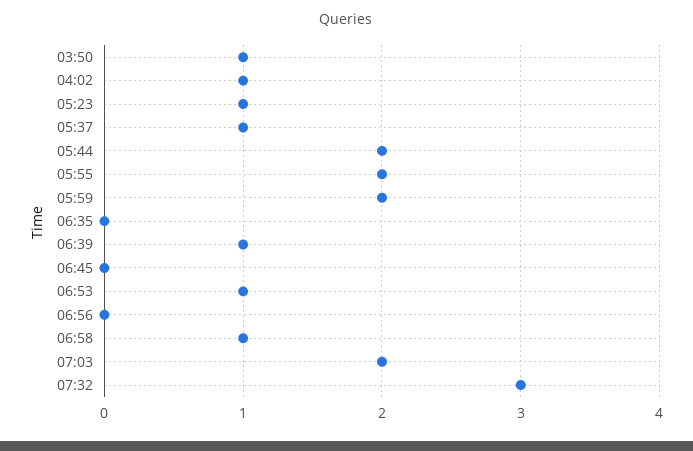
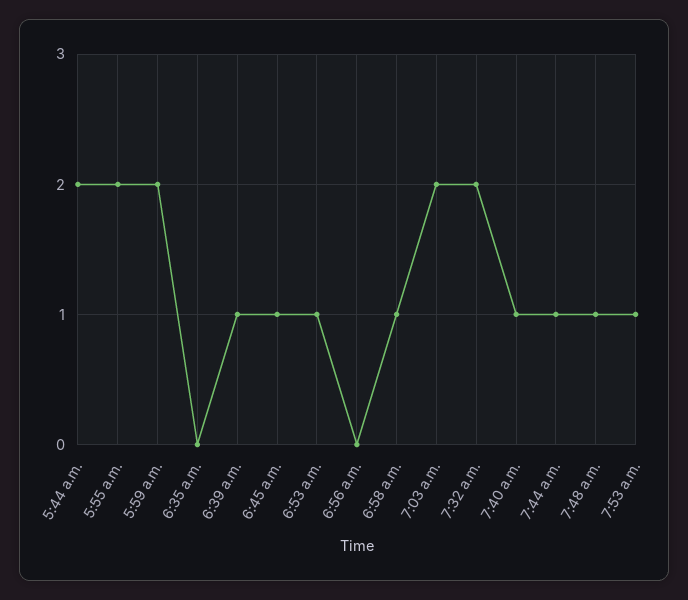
03:50: 1 -> none
04:02: 1 -> none
05:23: 1 -> none
05:37: 1 -> none
06:45: 0 -> 1
07:32: 3 -> 2
7:40 a.m.: none -> 1
7:44 a.m.: none -> 1
7:48 a.m.: none -> 1
7:53 a.m.: none -> 1

